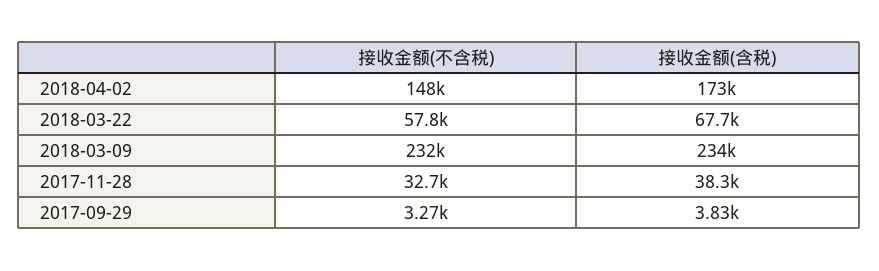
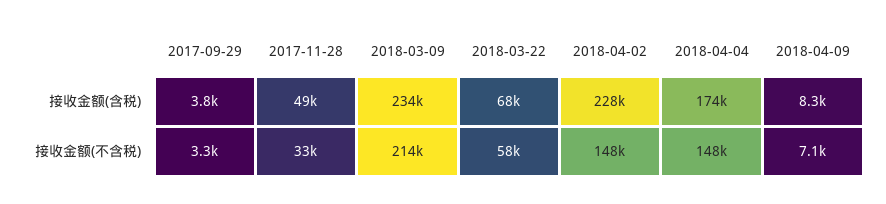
接收金额(含税), 2018-04-02: 173000 -> 228000
接收金额(不含税), 2018-03-09: 232000 -> 214000
接收金额(含税), 2017-11-28: 38300 -> 49000
接收金额(含税), 2018-04-04: none -> 174000
接收金额(含税), 2018-04-09: none -> 8300
接收金额(不含税), 2018-04-04: none -> 148000
接收金额(不含税), 2018-04-09: none -> 7100

